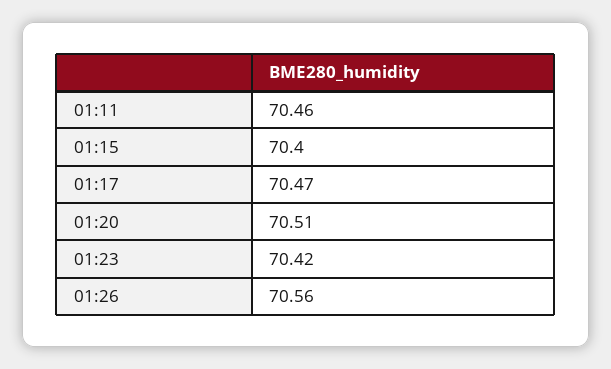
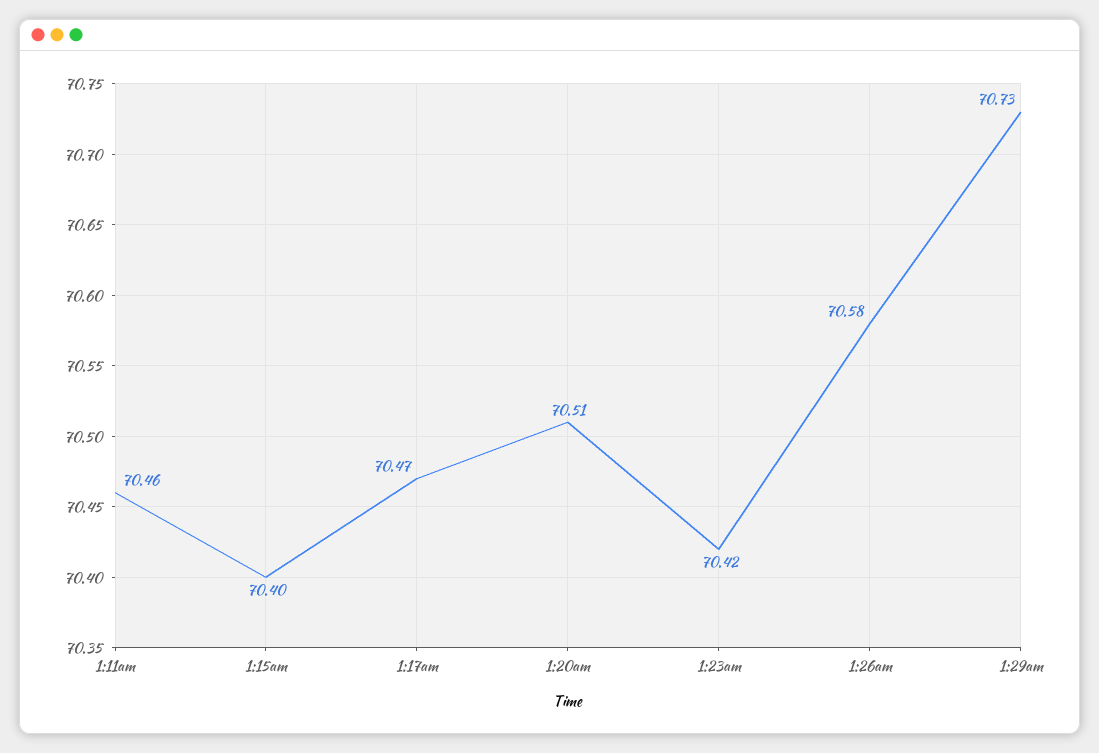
01:26: 70.56 -> 70.58
1:29am: none -> 70.73

